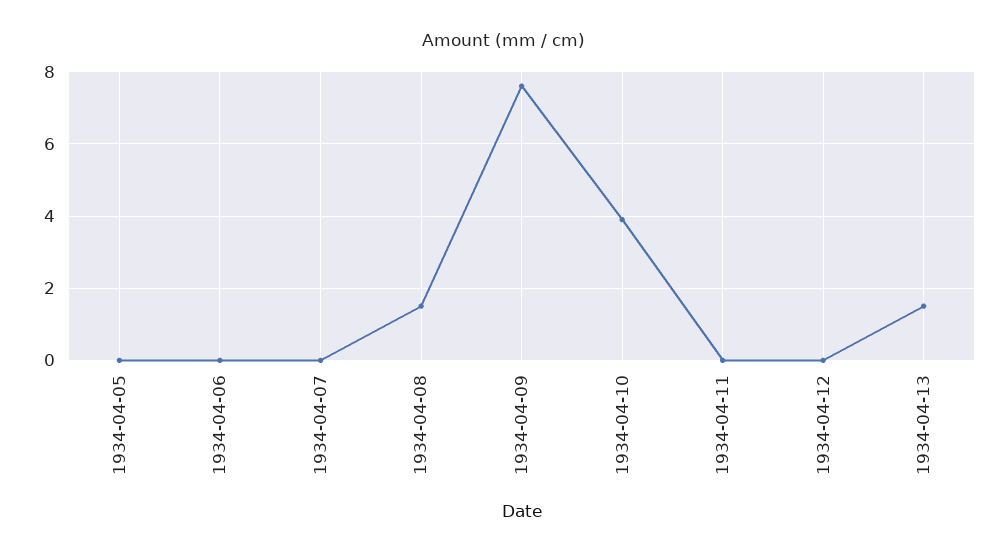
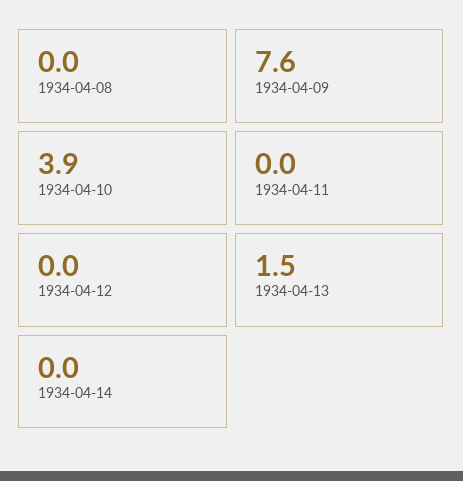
1934-04-05: 0 -> none
1934-04-06: 0 -> none
1934-04-07: 0 -> none
1934-04-08: 1.5 -> 0
1934-04-14: none -> 0

